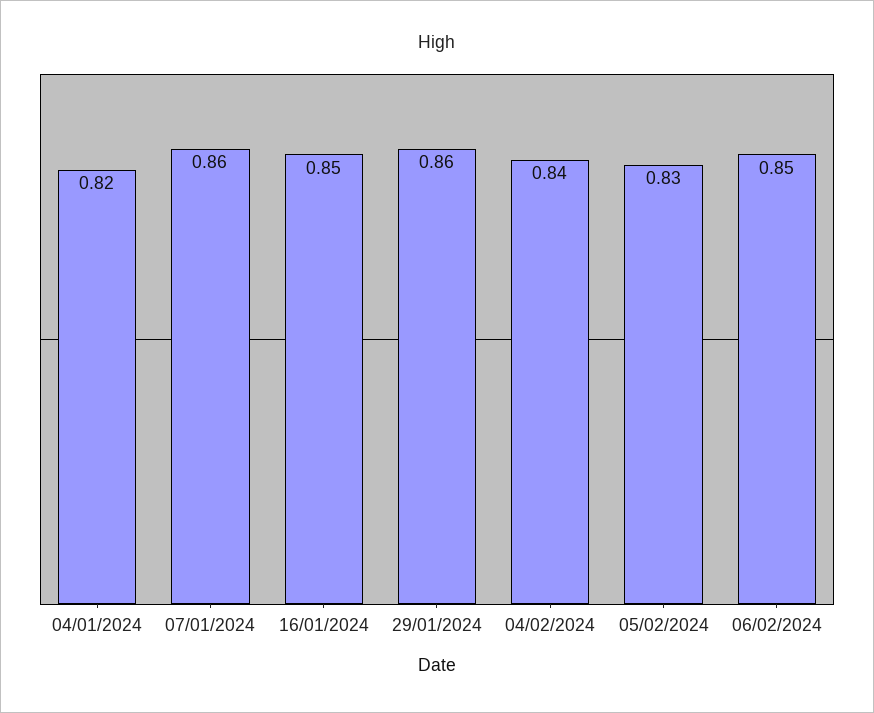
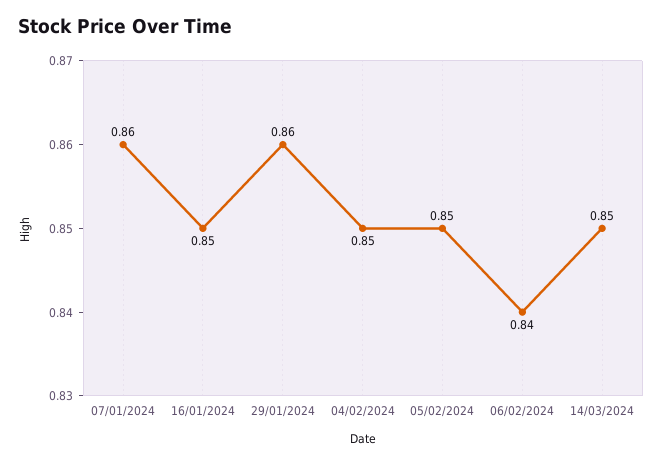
04/01/2024: 0.82 -> none
04/02/2024: 0.84 -> 0.85
05/02/2024: 0.83 -> 0.85
06/02/2024: 0.85 -> 0.84
14/03/2024: none -> 0.85

